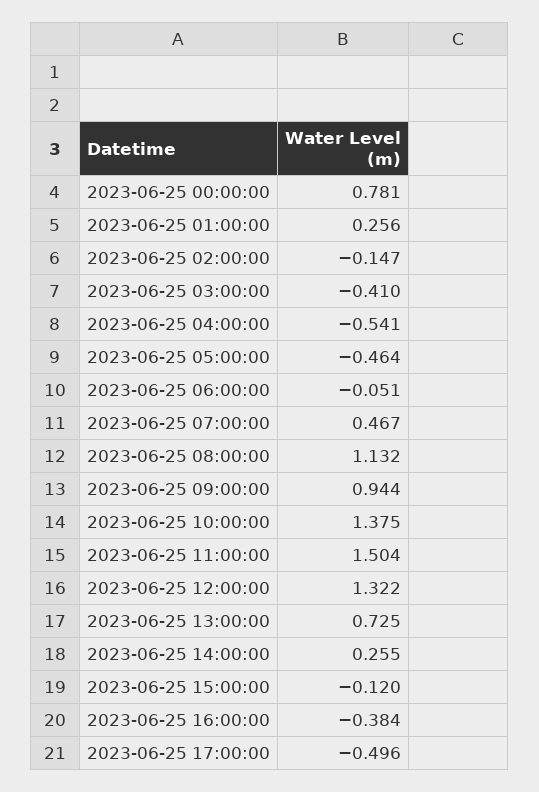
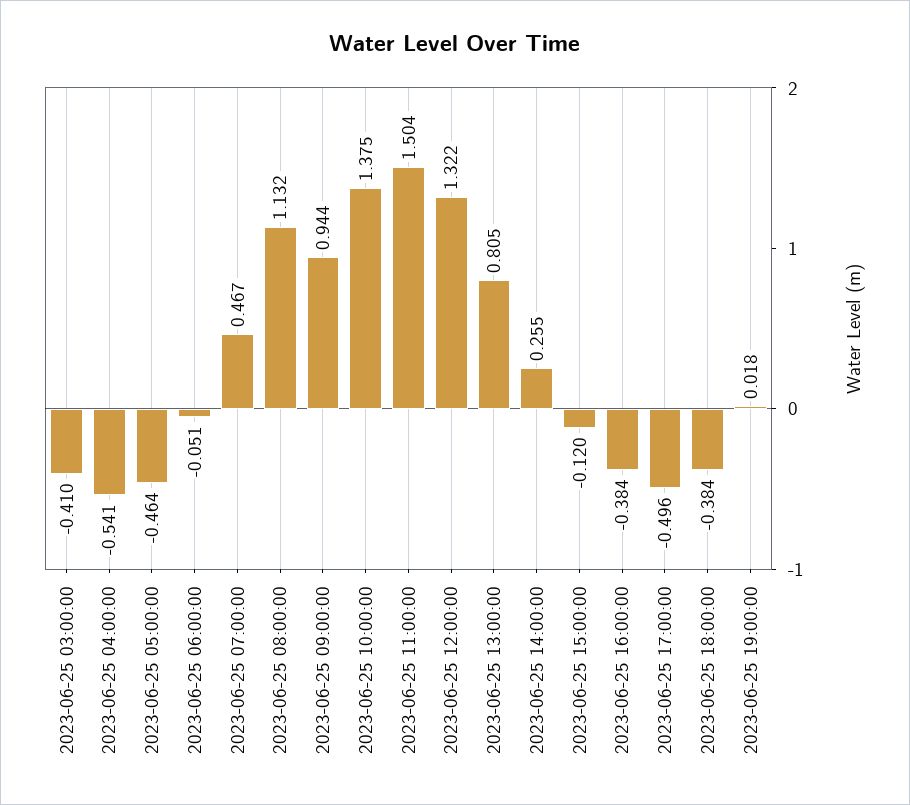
2023-06-25 00:00:00: 0.781 -> none
2023-06-25 01:00:00: 0.256 -> none
2023-06-25 02:00:00: -0.147 -> none
2023-06-25 13:00:00: 0.725 -> 0.805
2023-06-25 18:00:00: none -> -0.384
2023-06-25 19:00:00: none -> 0.018

